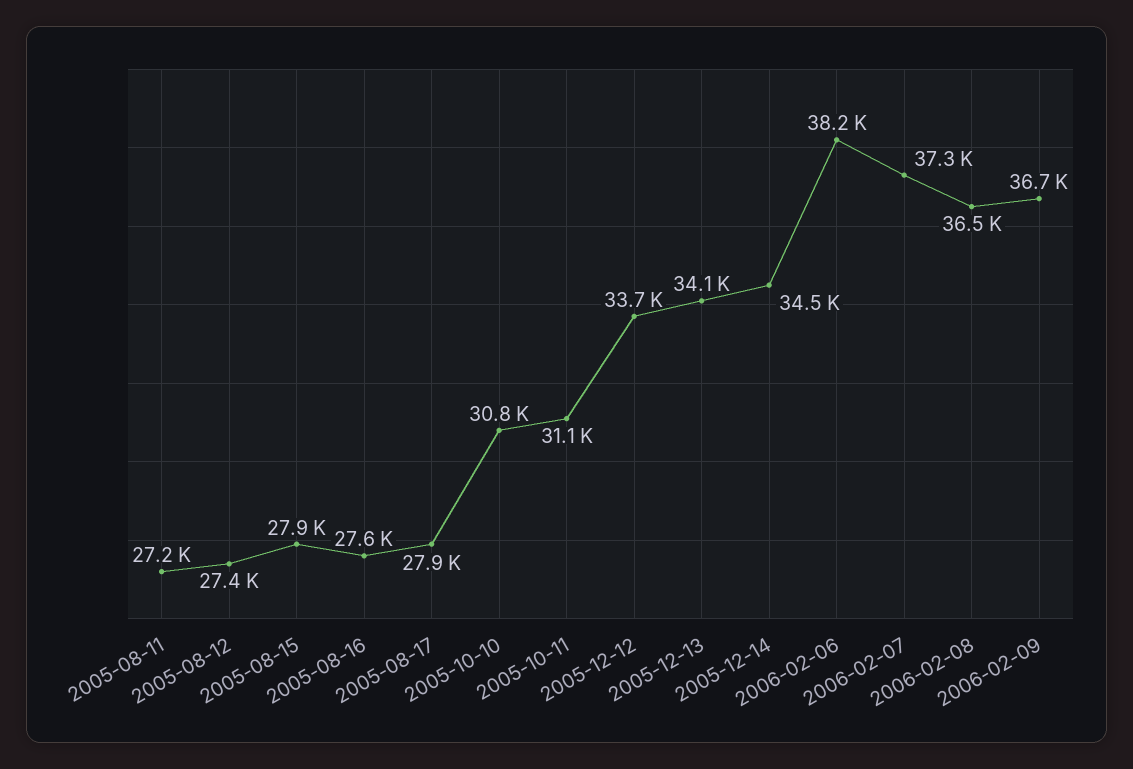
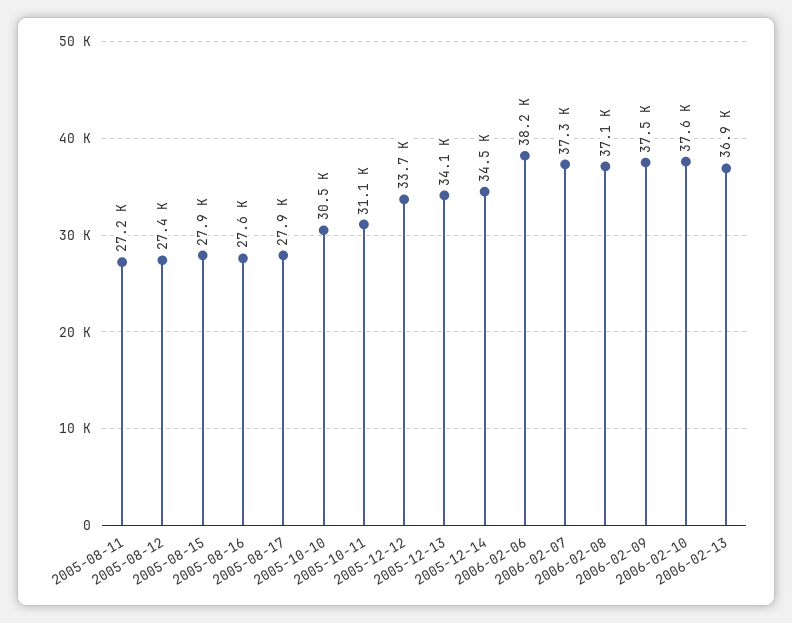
2005-10-10: 30800 -> 30500
2006-02-08: 36500 -> 37100
2006-02-09: 36700 -> 37500
2006-02-10: none -> 37600
2006-02-13: none -> 36900

